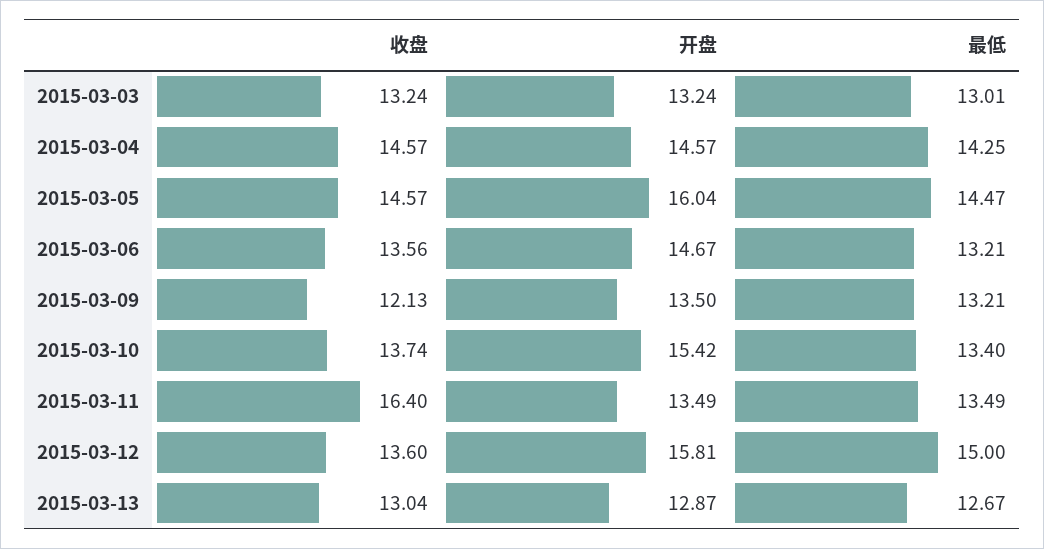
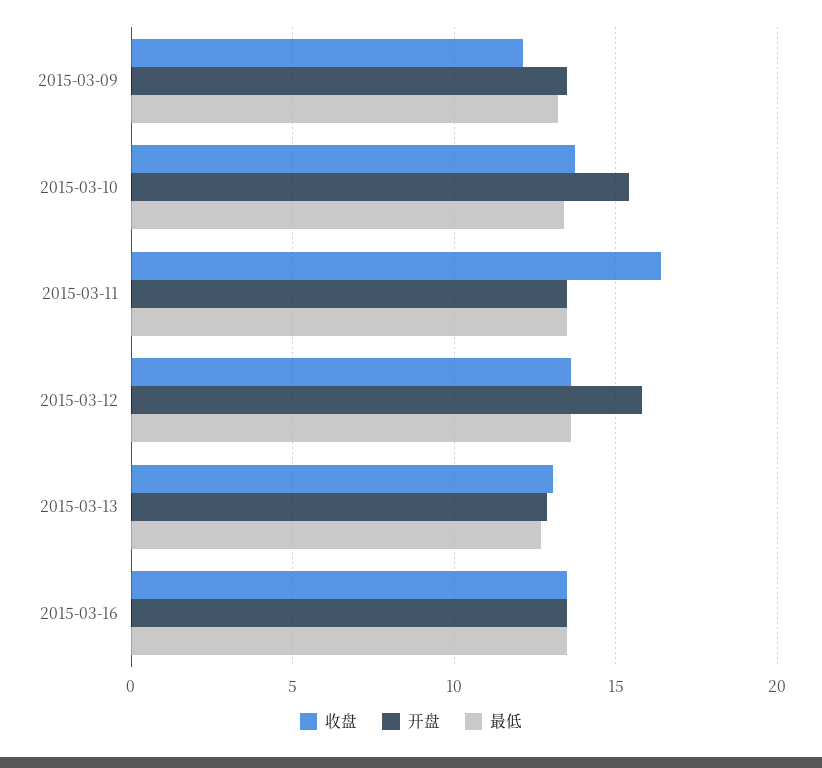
收盘, 2015-03-03: 13.24 -> none
开盘, 2015-03-03: 13.24 -> none
最低, 2015-03-03: 13.01 -> none
收盘, 2015-03-04: 14.57 -> none
开盘, 2015-03-04: 14.57 -> none
最低, 2015-03-04: 14.25 -> none
收盘, 2015-03-05: 14.57 -> none
开盘, 2015-03-05: 16.04 -> none
最低, 2015-03-05: 14.47 -> none
收盘, 2015-03-06: 13.56 -> none
开盘, 2015-03-06: 14.67 -> none
最低, 2015-03-06: 13.21 -> none
最低, 2015-03-12: 15 -> 13.5
收盘, 2015-03-16: none -> 13.5
开盘, 2015-03-16: none -> 13.5
最低, 2015-03-16: none -> 13.5

